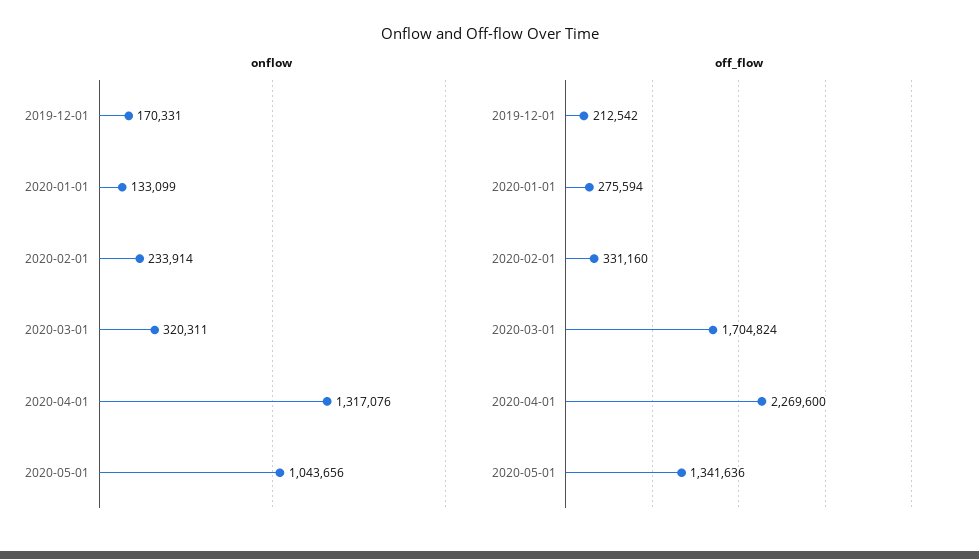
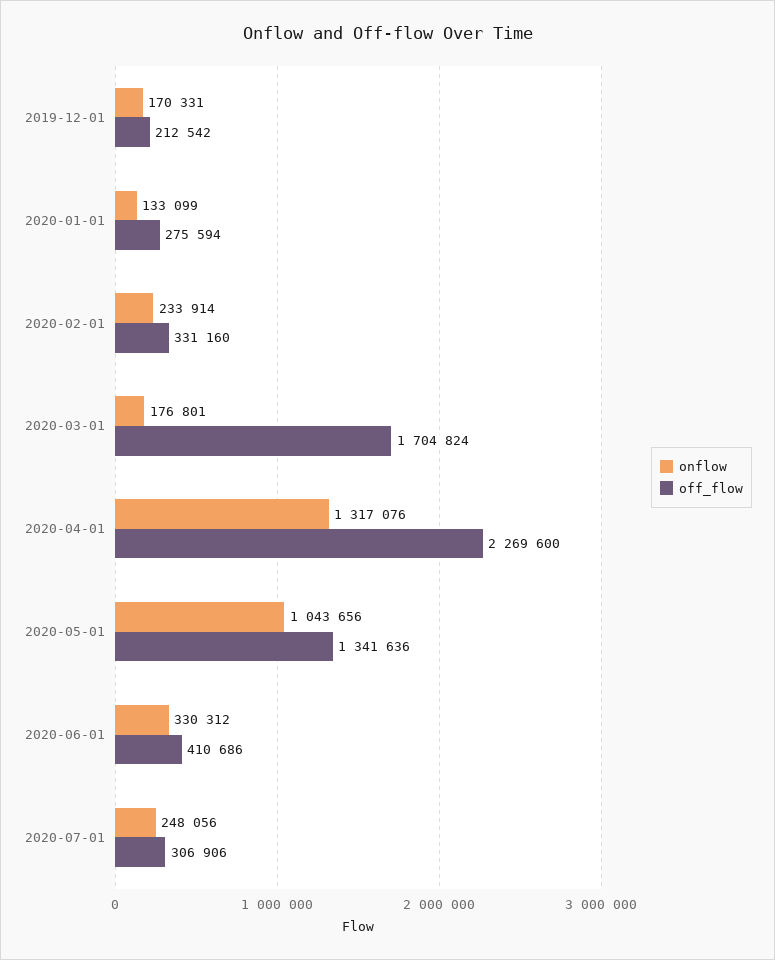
onflow, 2020-03-01: 320311 -> 176801
onflow, 2020-06-01: none -> 330312
off_flow, 2020-06-01: none -> 410686
onflow, 2020-07-01: none -> 248056
off_flow, 2020-07-01: none -> 306906

